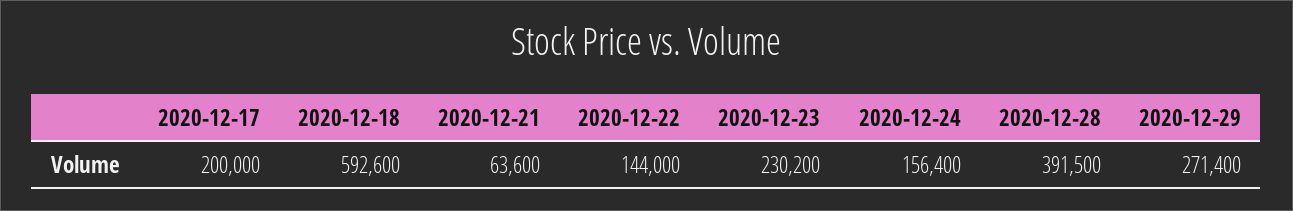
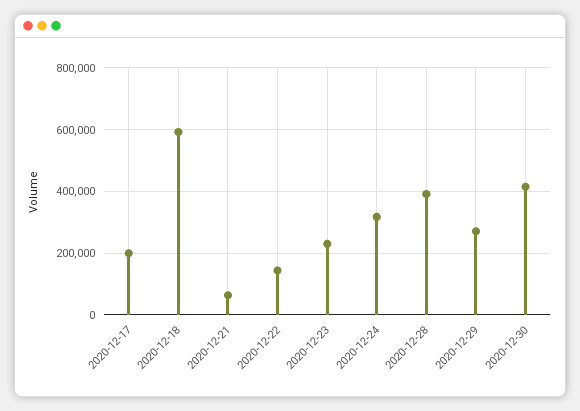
2020-12-24: 156400 -> 320000
2020-12-30: none -> 420000

